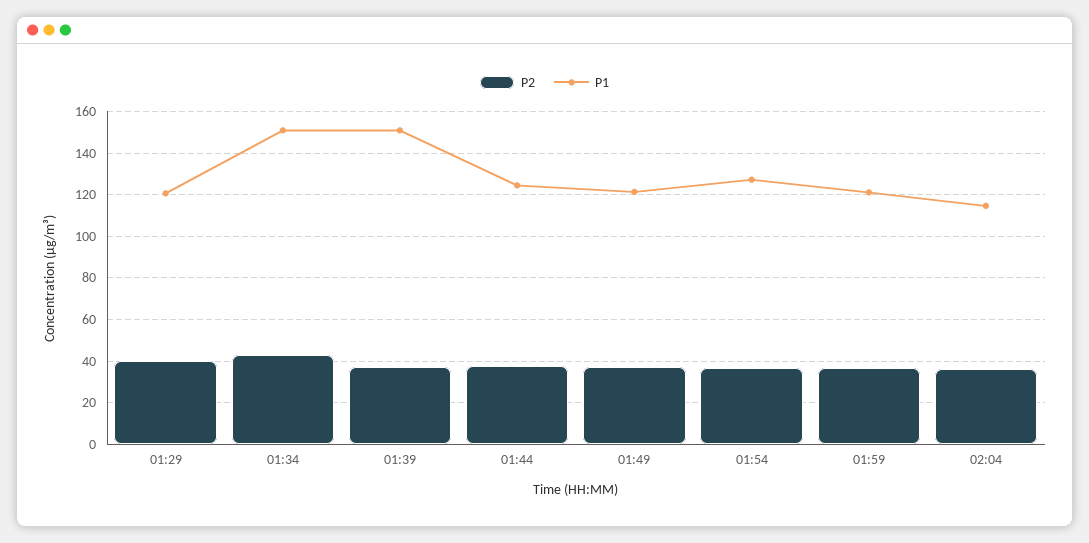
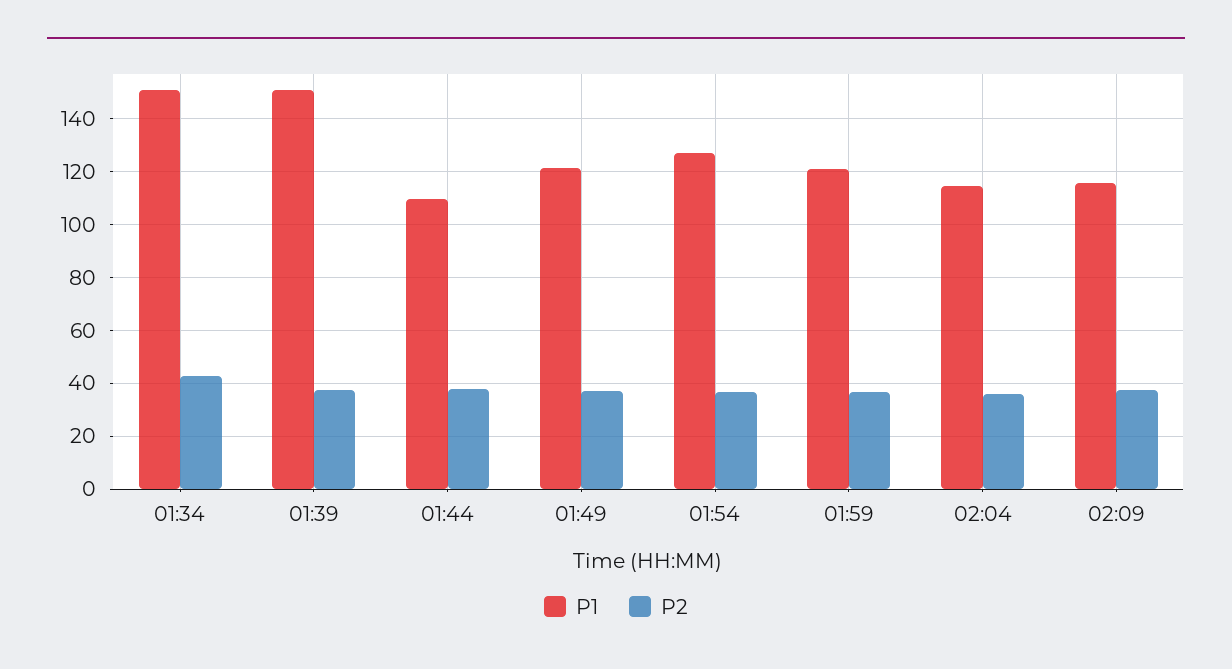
P2, 01:29: 40 -> none
P1, 01:29: 120 -> none
P1, 01:44: 125 -> 110
P1, 02:09: none -> 115
P2, 02:09: none -> 37.5

